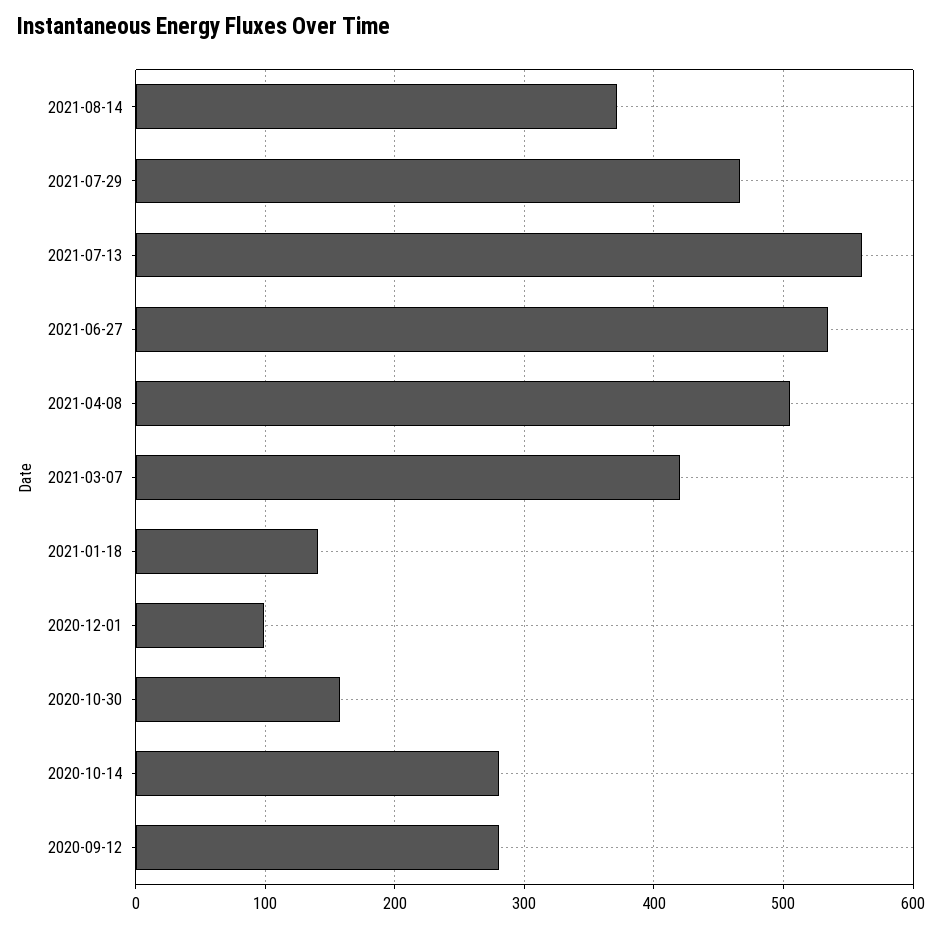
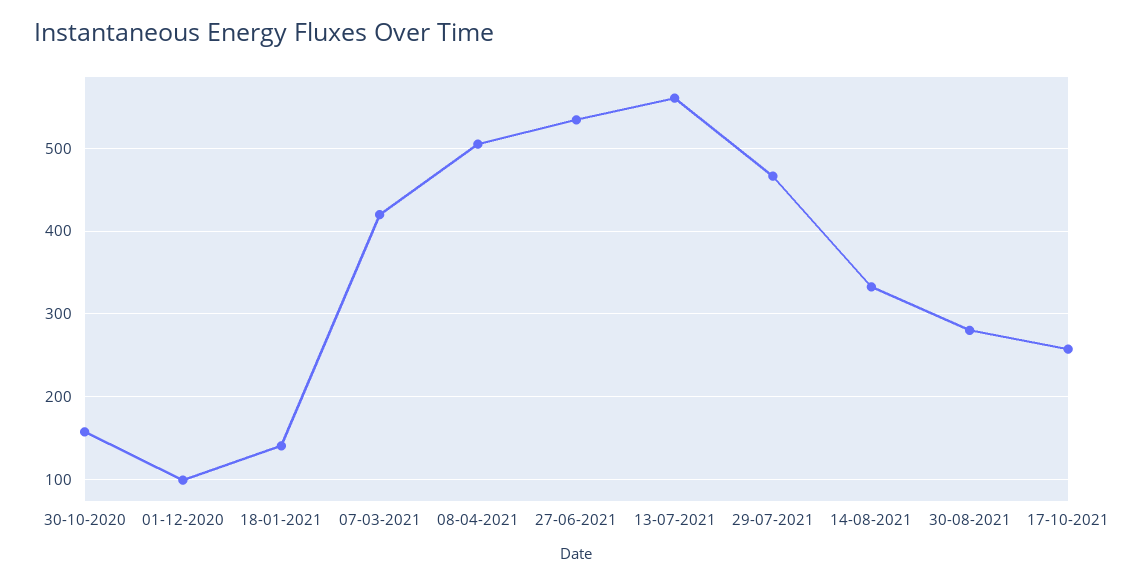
2021-08-14: 370 -> 330
2020-10-14: 280 -> none
2020-09-12: 280 -> none
30-08-2021: none -> 280
17-10-2021: none -> 260

